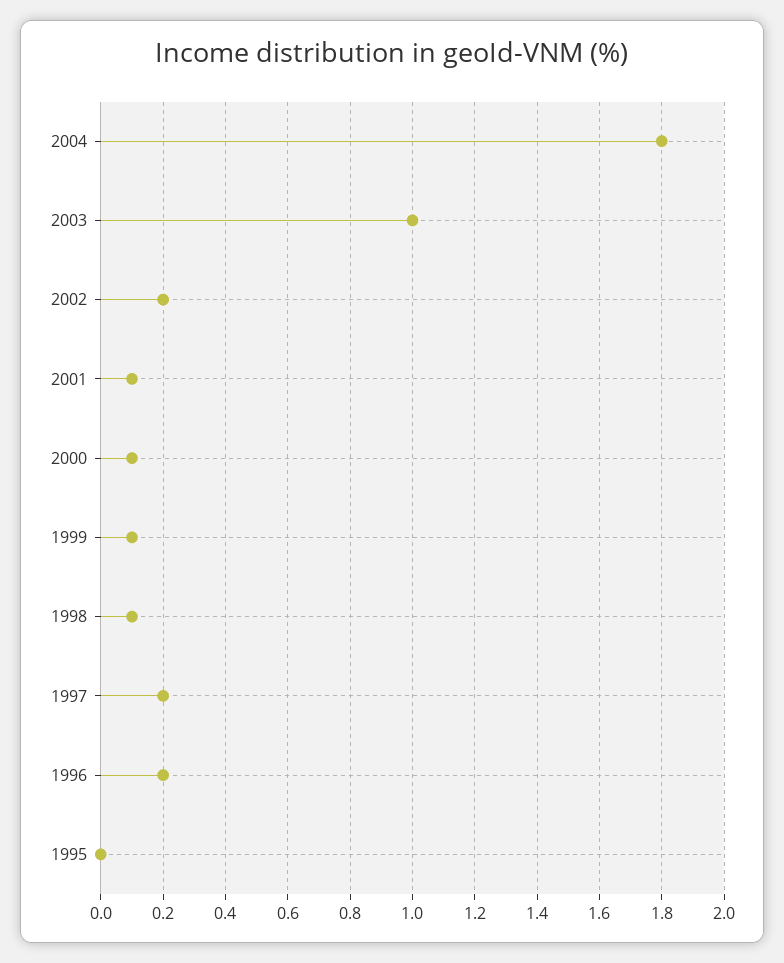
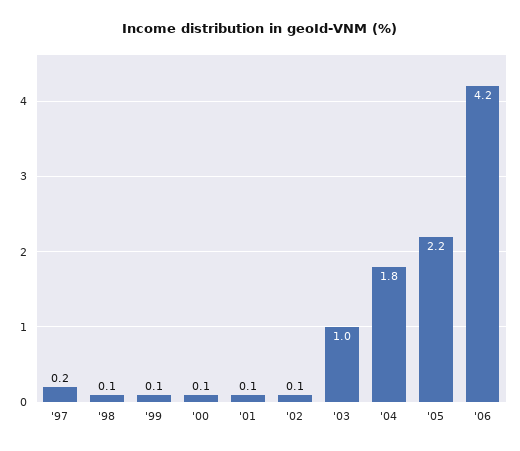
2002: 0.2 -> 0.1
1996: 0.2 -> none
1995: 0 -> none
'05: none -> 2.2
'06: none -> 4.2

